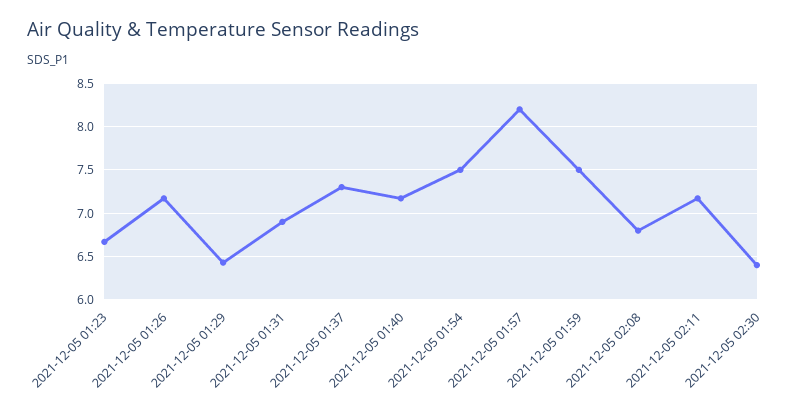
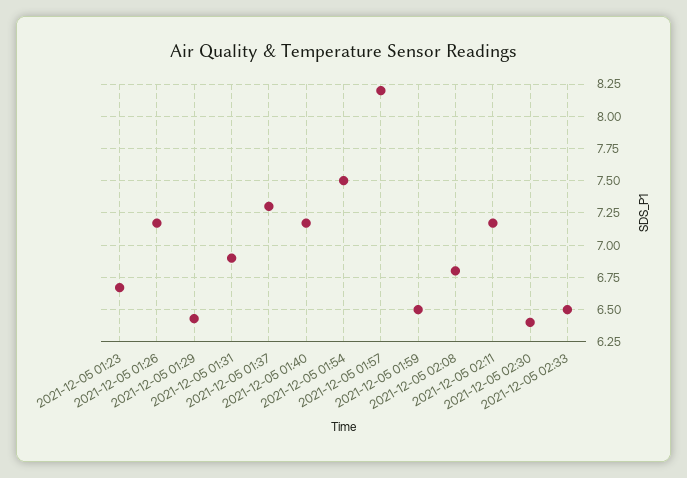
2021-12-05 01:59: 7.5 -> 6.5
2021-12-05 02:33: none -> 6.5

